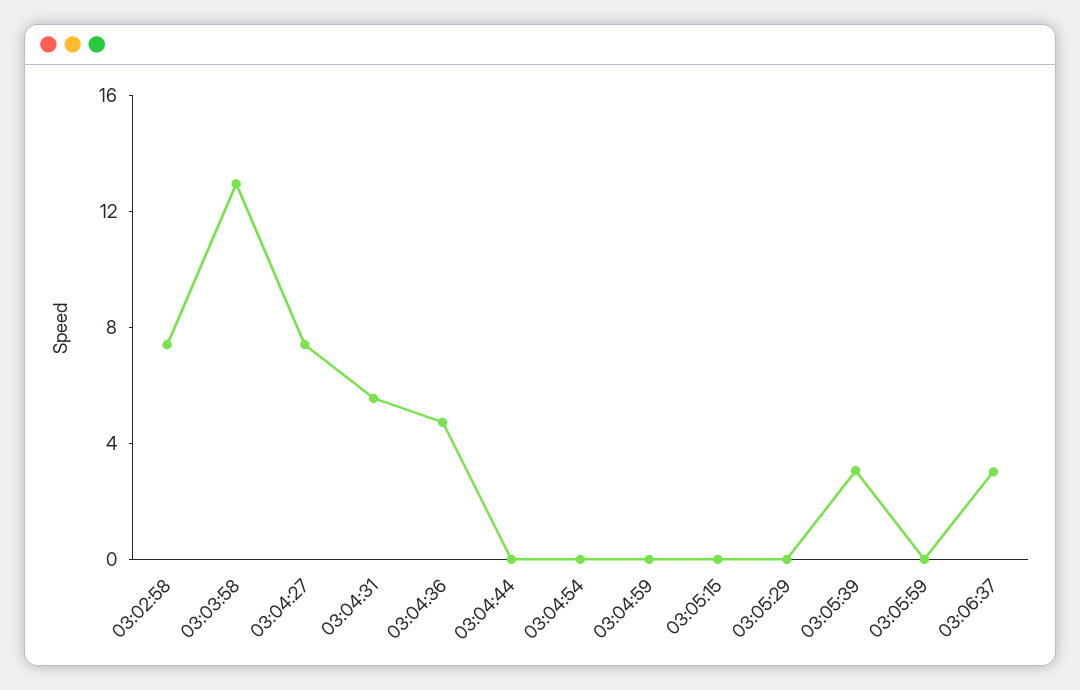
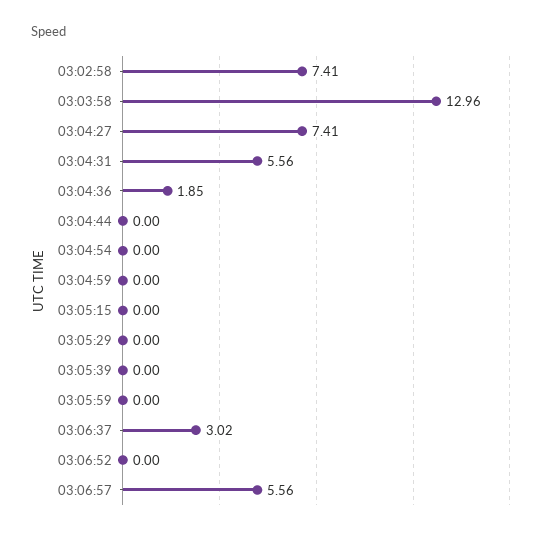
03:04:36: 5 -> 1.85
03:05:39: 3 -> 0
03:06:52: none -> 0
03:06:57: none -> 5.56

